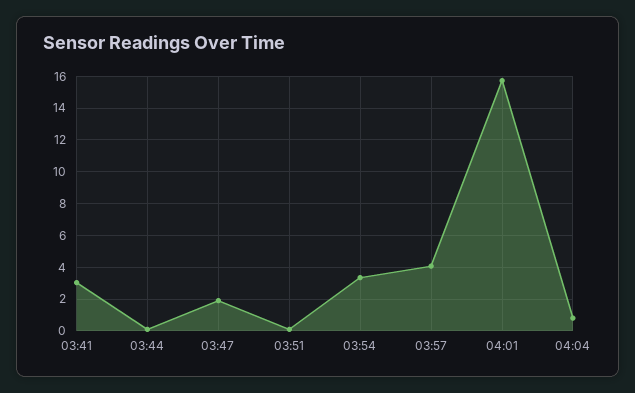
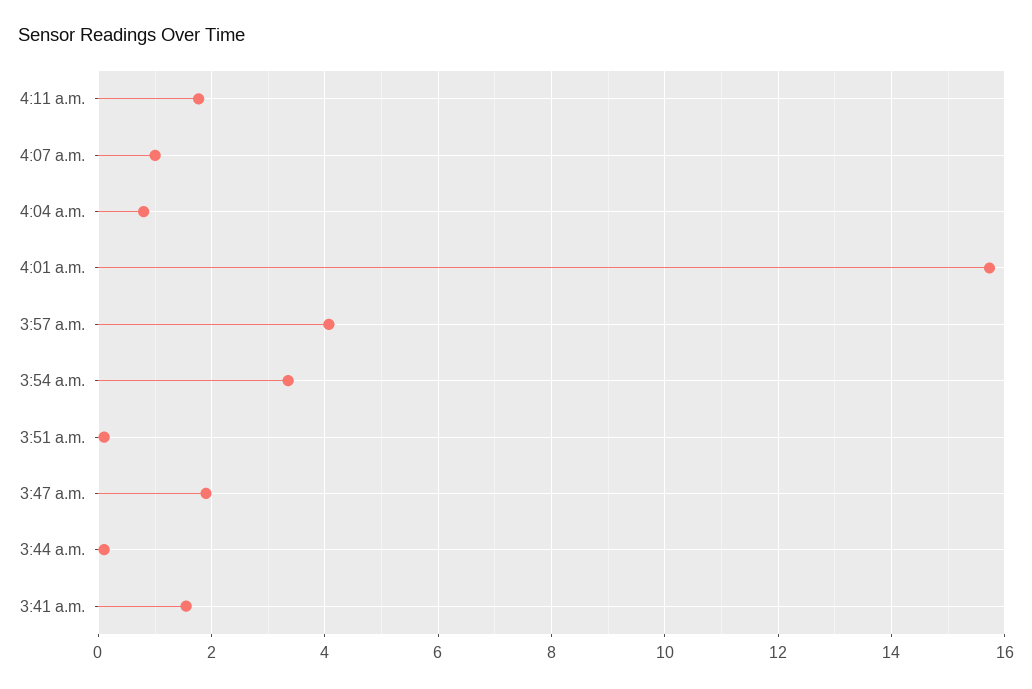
03:41: 3 -> 1.6
4:11 a.m.: none -> 1.8
4:07 a.m.: none -> 1

